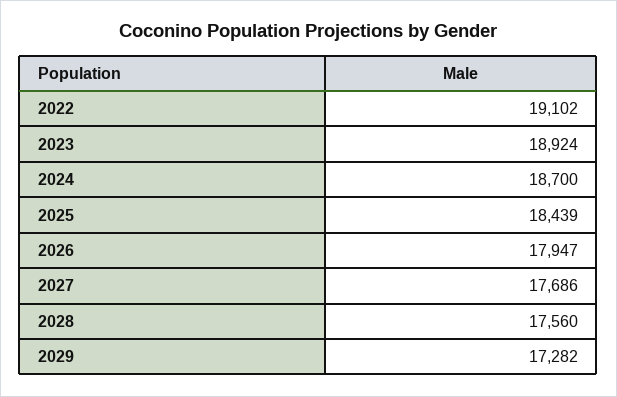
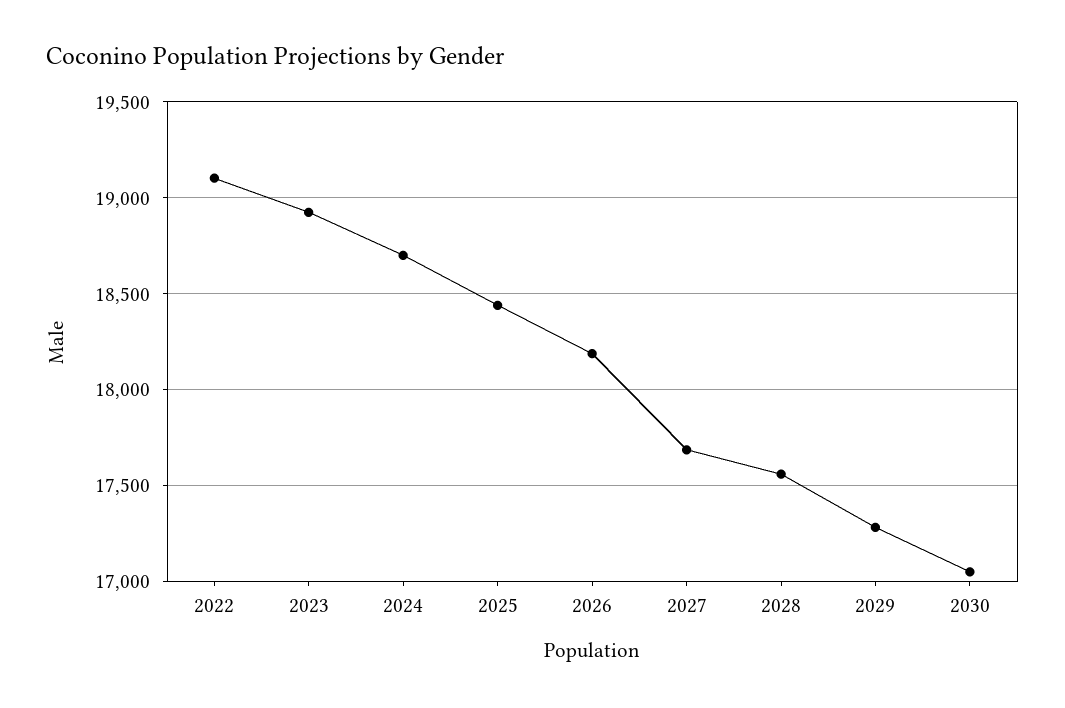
2026: 17947 -> 18200
2030: none -> 17050

